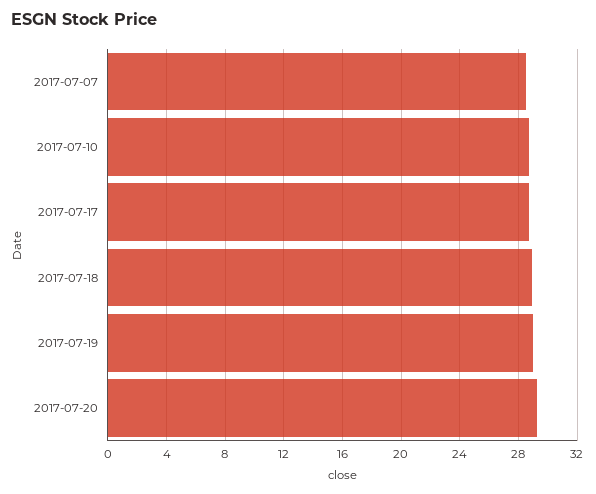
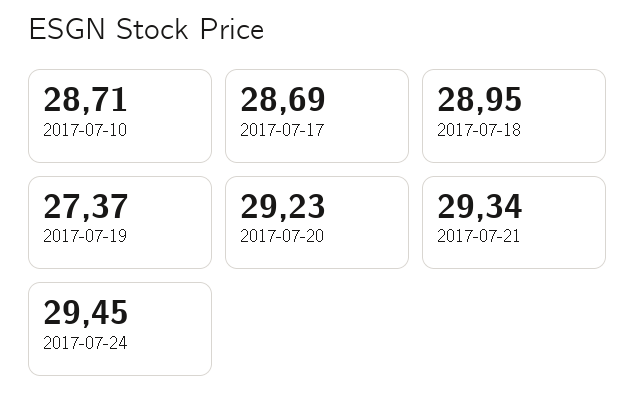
2017-07-07: 28.5 -> none
2017-07-19: 29 -> 27.37
2017-07-21: none -> 29.34
2017-07-24: none -> 29.45

